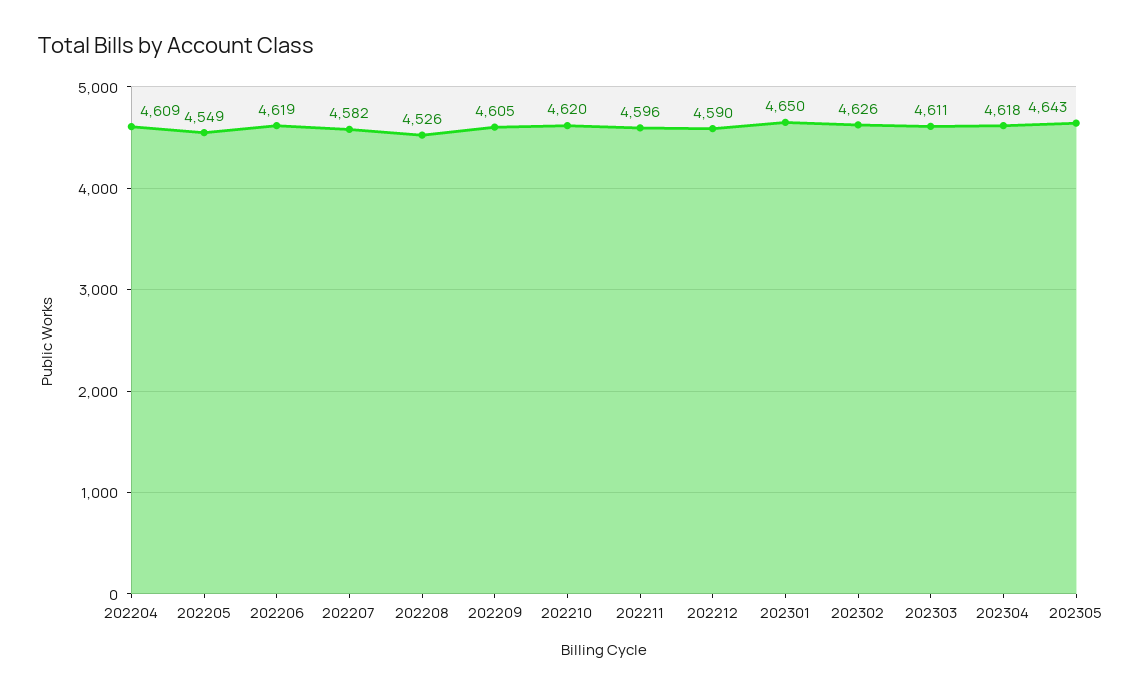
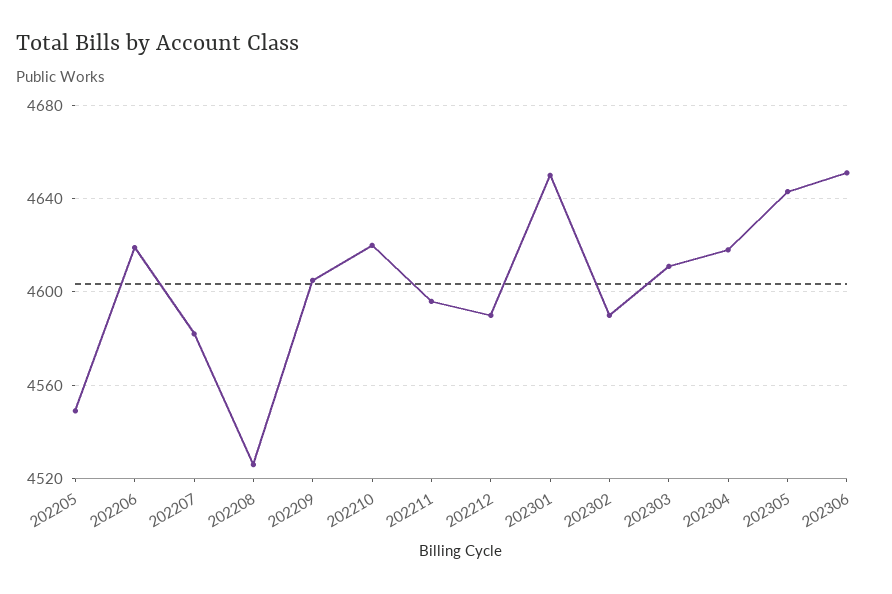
202204: 4609 -> none
202302: 4626 -> 4590
202306: none -> 4650

